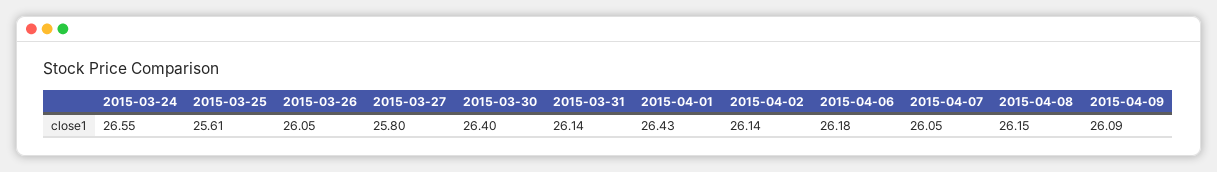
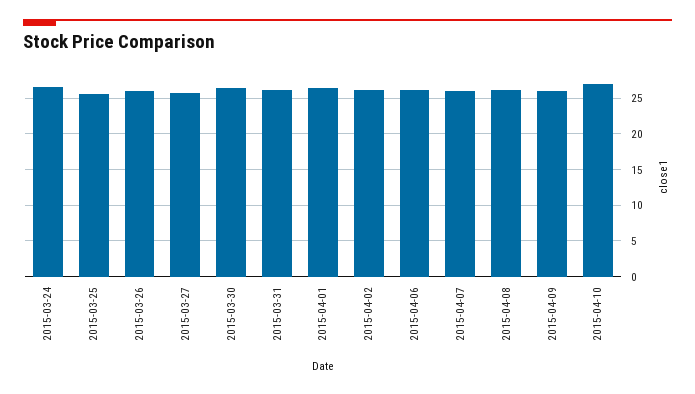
2015-04-10: none -> 27

